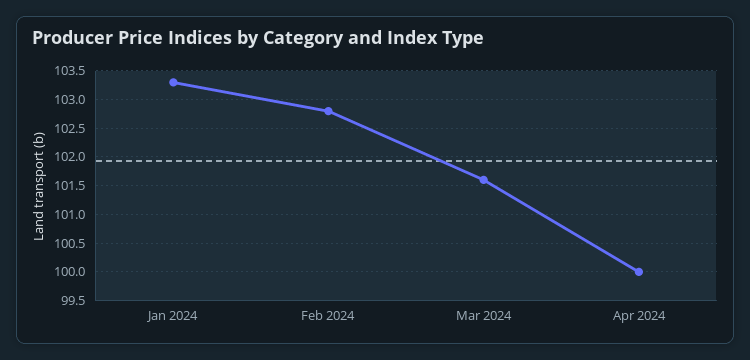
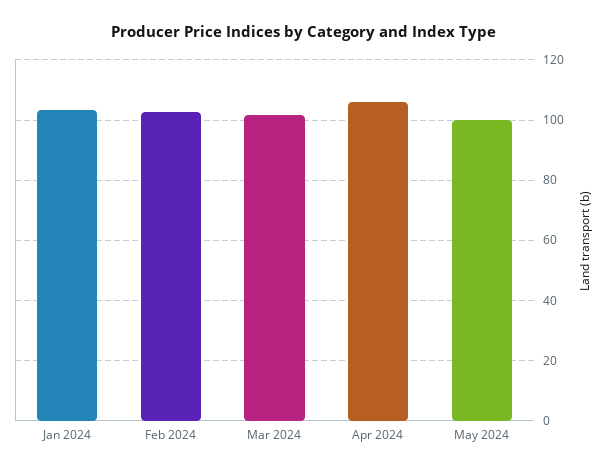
Apr 2024: 100 -> 106
May 2024: none -> 100

